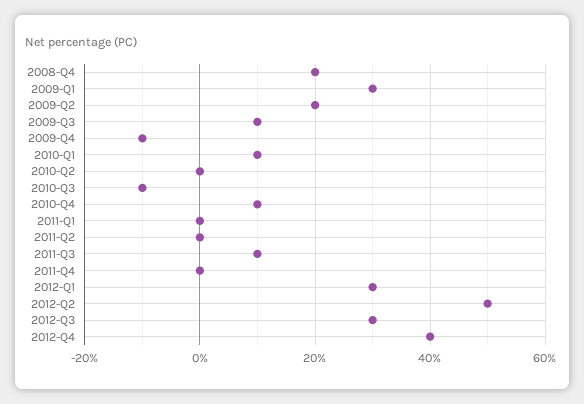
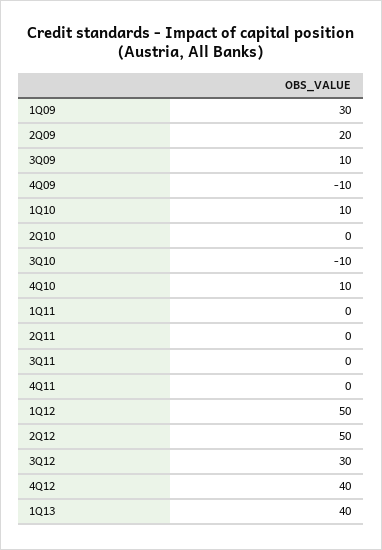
2008-Q4: 20 -> none
2011-Q3: 10 -> 0
2012-Q1: 30 -> 50
1Q13: none -> 40

